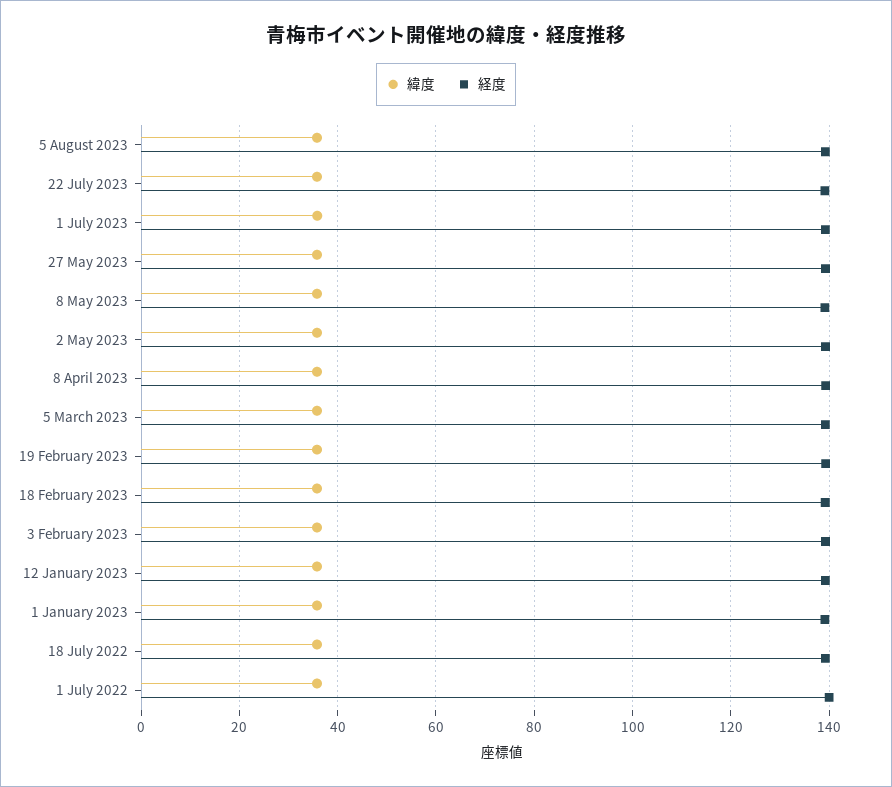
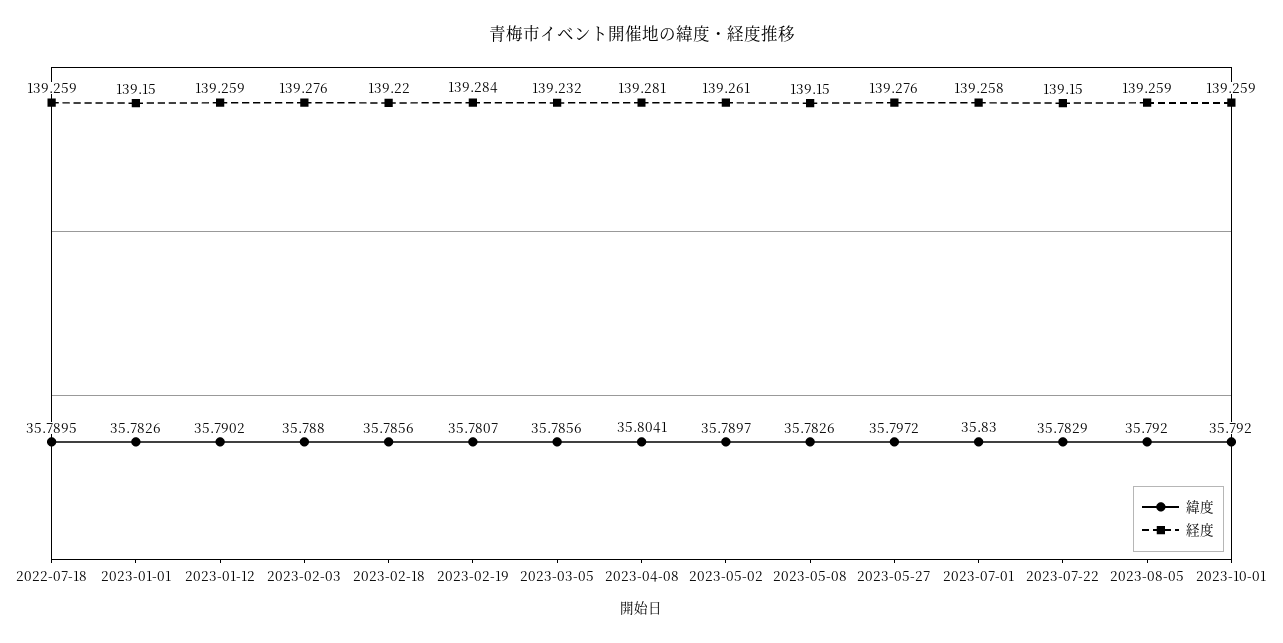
緯度, 1 July 2022: 36 -> none
経度, 1 July 2022: 140 -> none
緯度, 2023-10-01: none -> 35.792
経度, 2023-10-01: none -> 139.259

